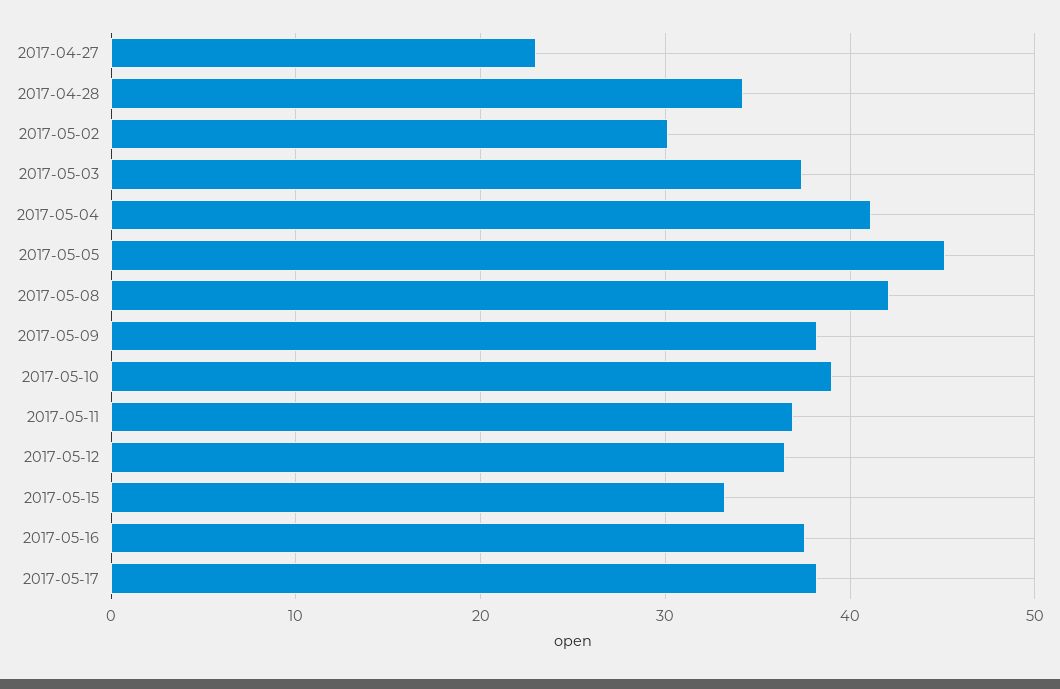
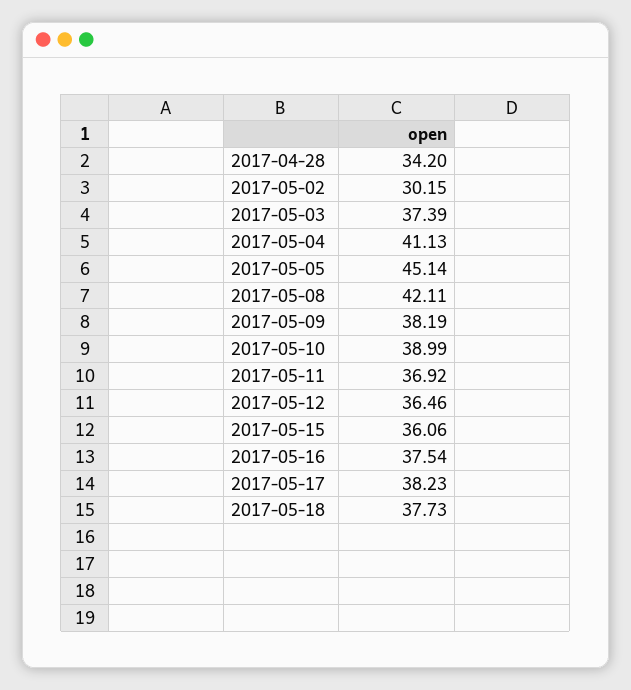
2017-04-27: 23 -> none
2017-05-15: 33 -> 36.06
2017-05-18: none -> 37.73

